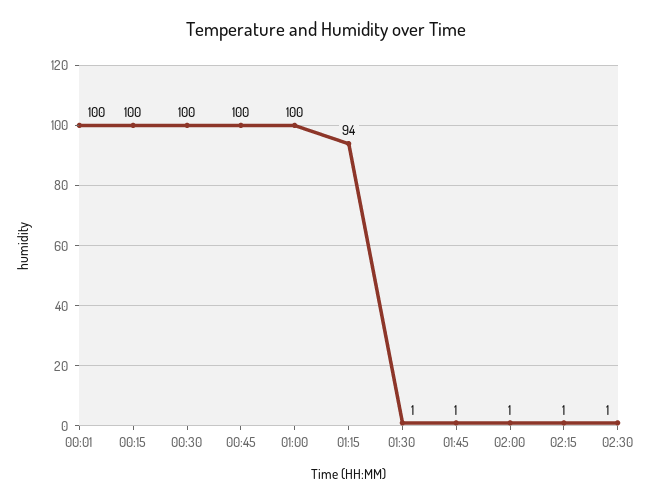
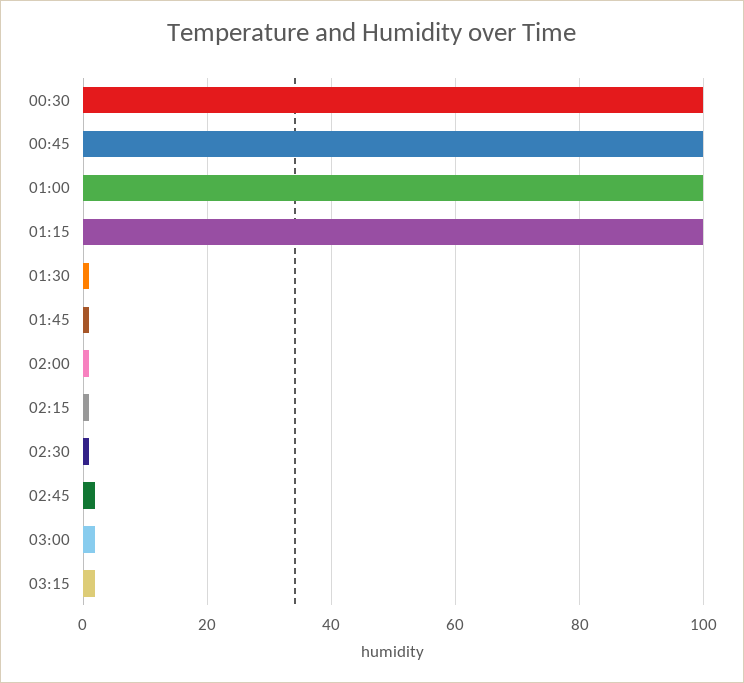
00:01: 100 -> none
00:15: 100 -> none
01:15: 94 -> 100
02:45: none -> 2
03:00: none -> 2
03:15: none -> 2

